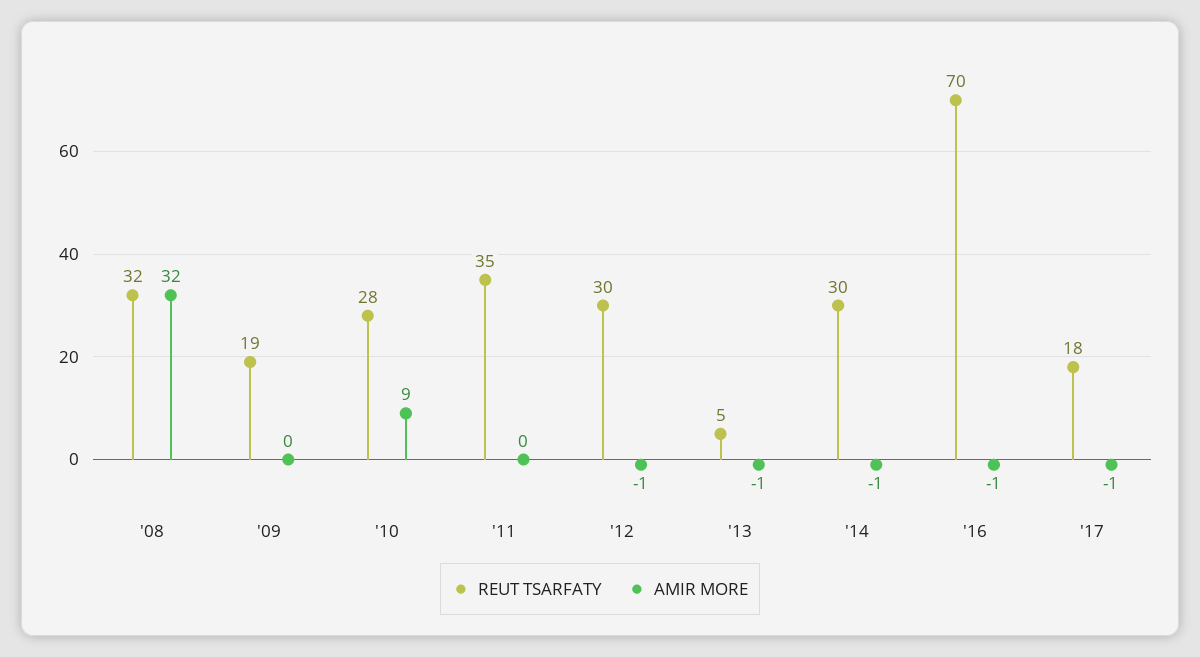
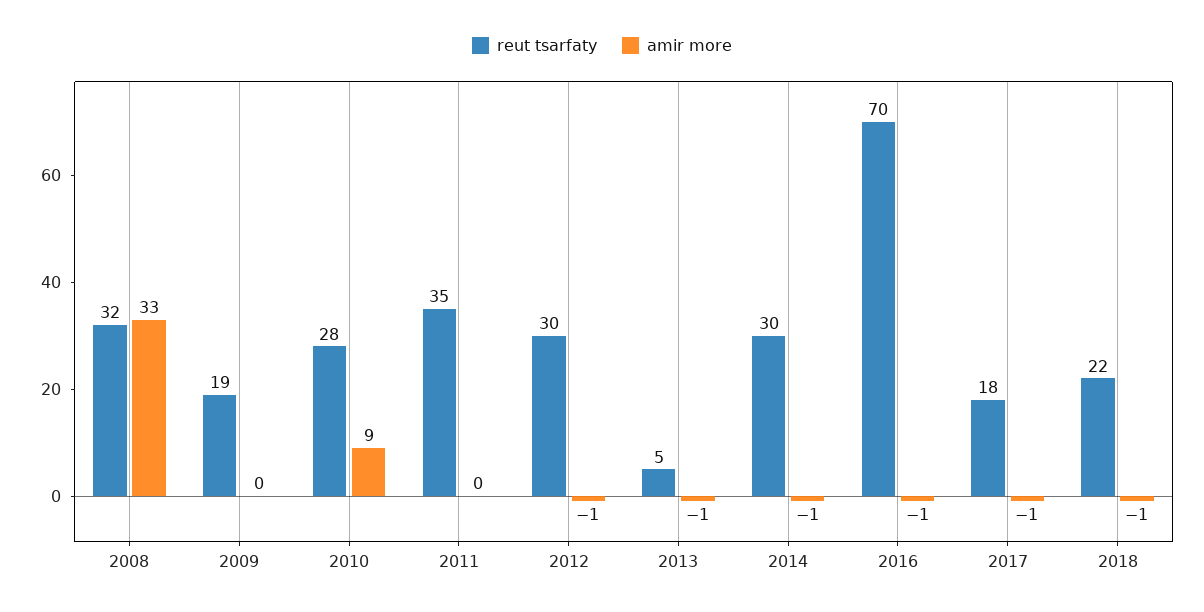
AMIR MORE, '08: 32 -> 33
REUT TSARFATY, 2018: none -> 22
AMIR MORE, 2018: none -> -1

